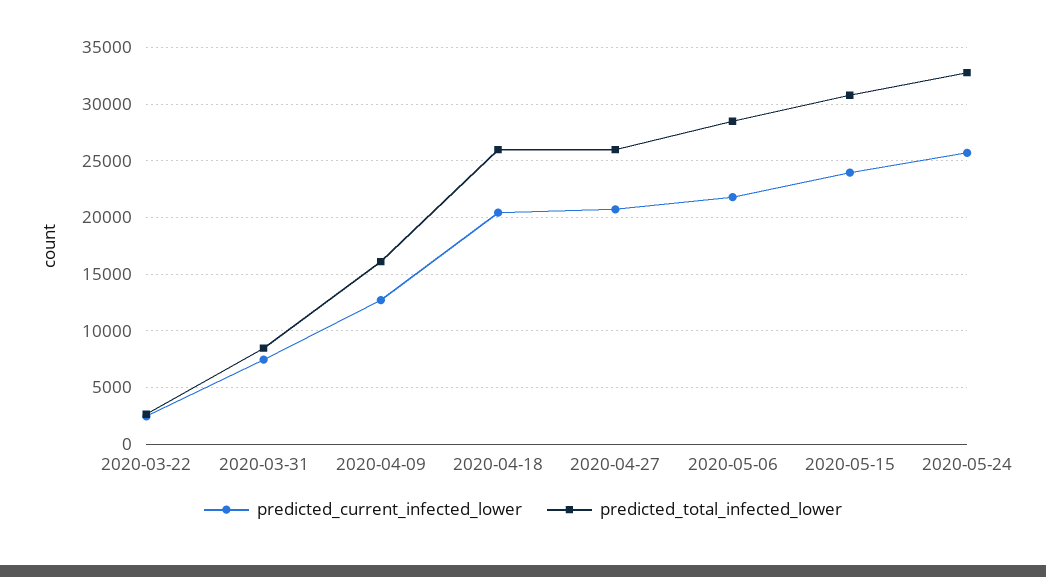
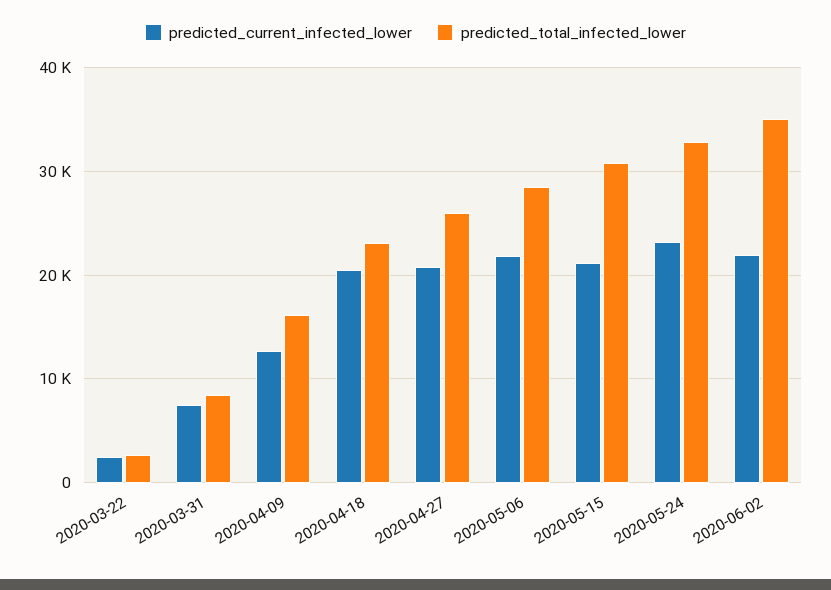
predicted_total_infected_lower, 2020-04-18: 26000 -> 23000
predicted_current_infected_lower, 2020-05-15: 24000 -> 21000
predicted_current_infected_lower, 2020-05-24: 26000 -> 23000
predicted_current_infected_lower, 2020-06-02: none -> 22000
predicted_total_infected_lower, 2020-06-02: none -> 35000

